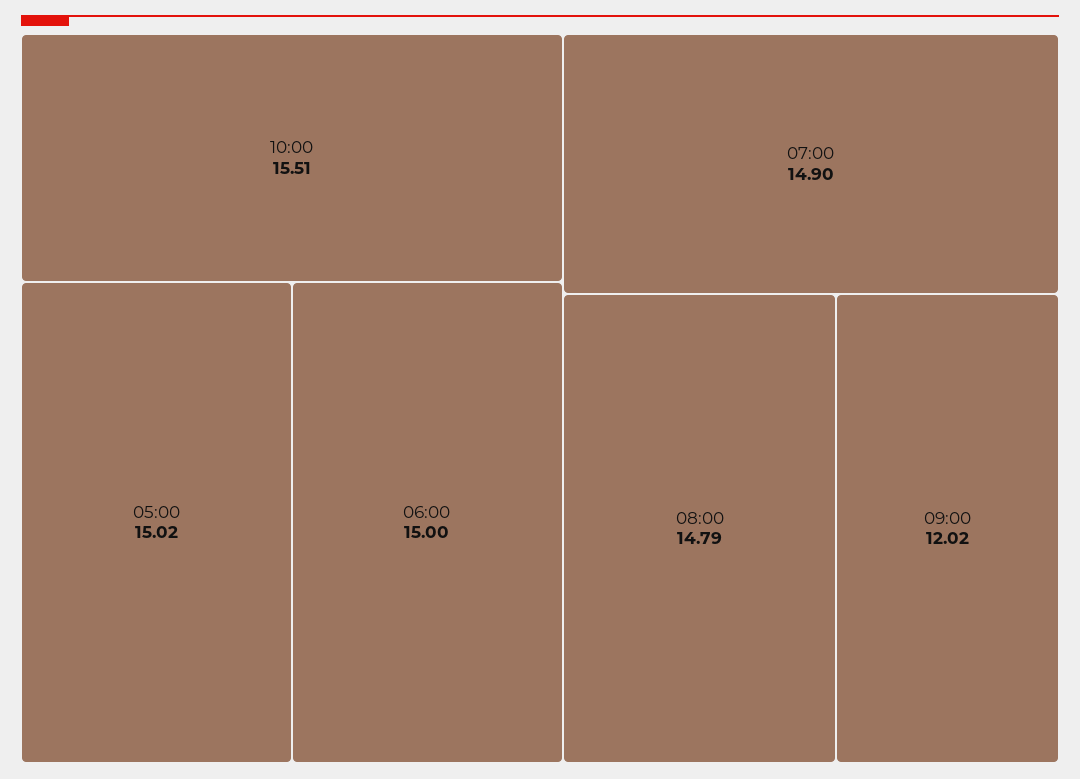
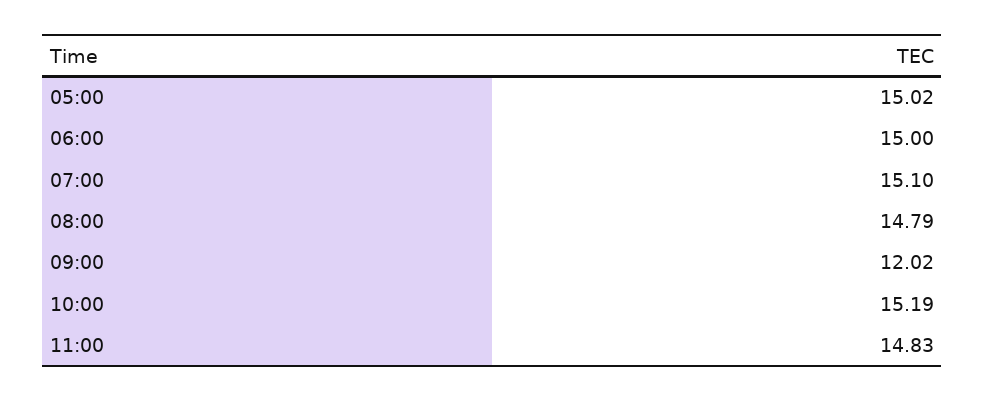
10:00: 15.51 -> 15.19
07:00: 14.9 -> 15.1
11:00: none -> 14.83

